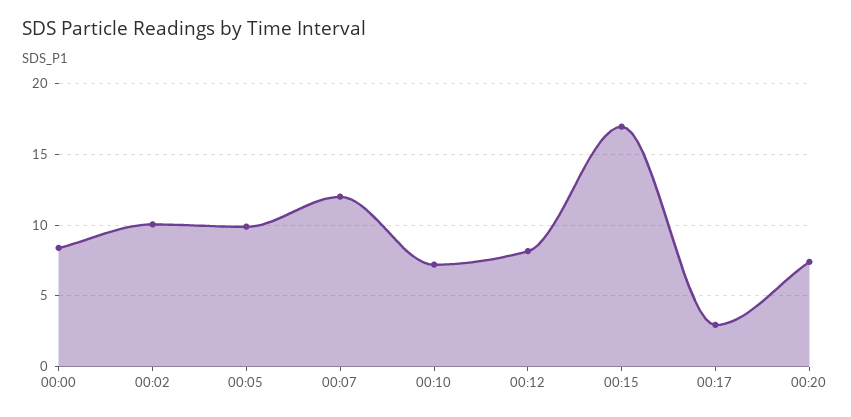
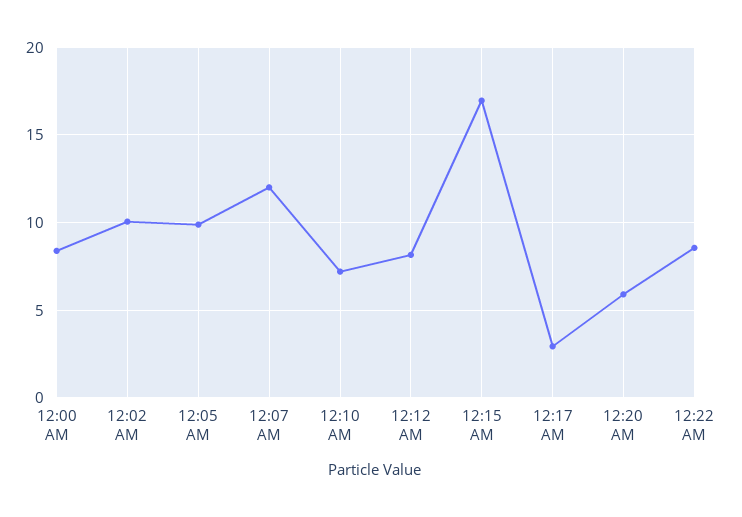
00:20: 7.5 -> 6
12:22 AM: none -> 8.5

